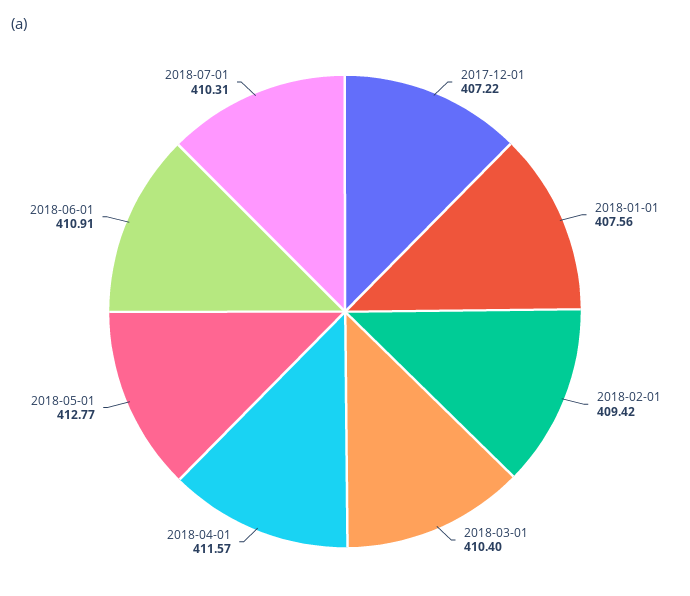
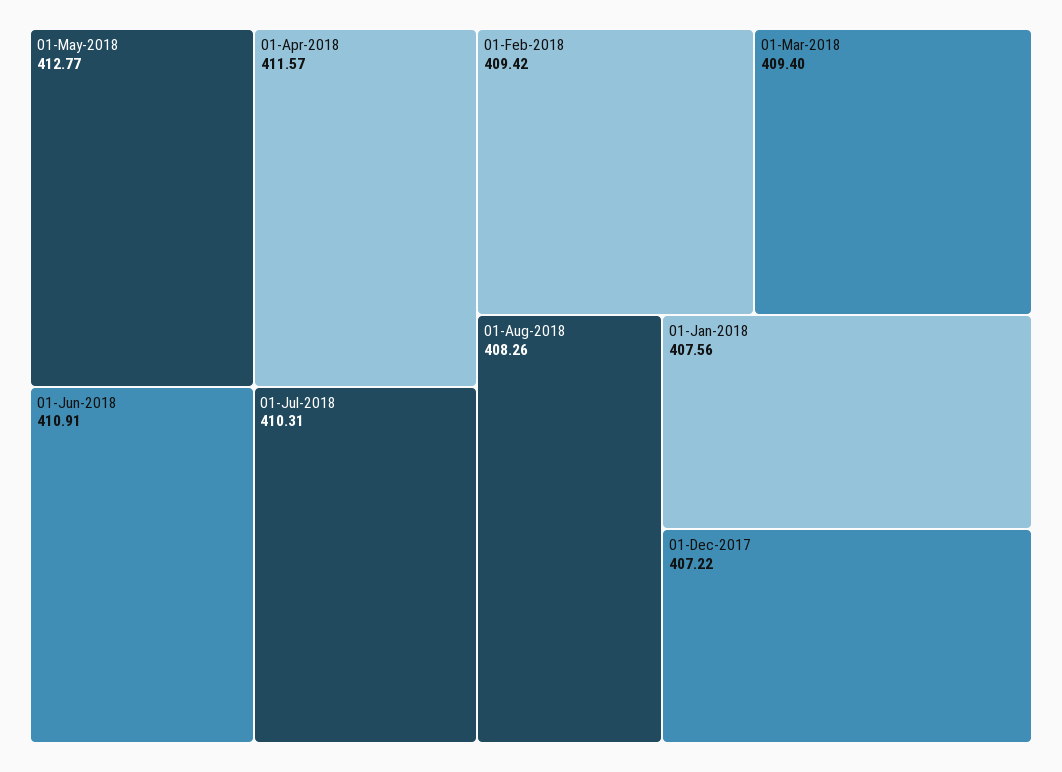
2018-03-01: 410.4 -> 409.4
01-Aug-2018: none -> 408.26

